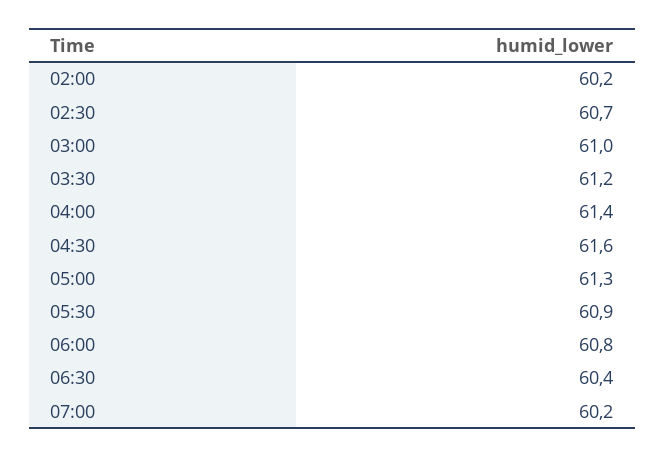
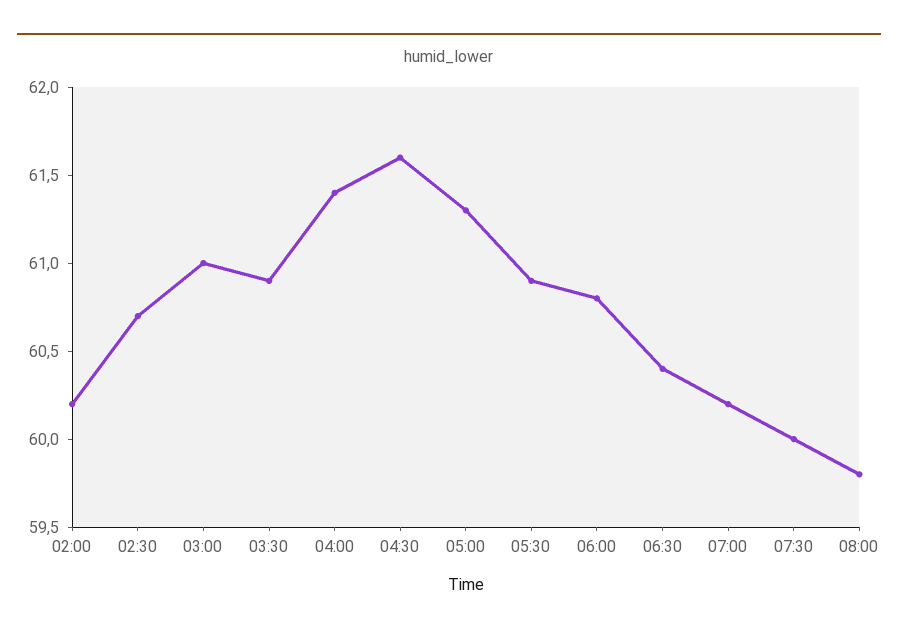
03:30: 61.2 -> 60.9
07:30: none -> 60
08:00: none -> 59.8

